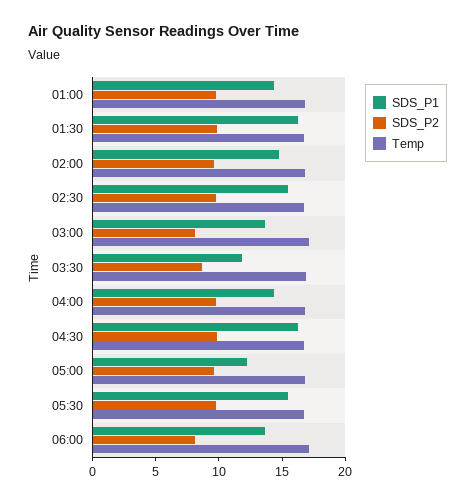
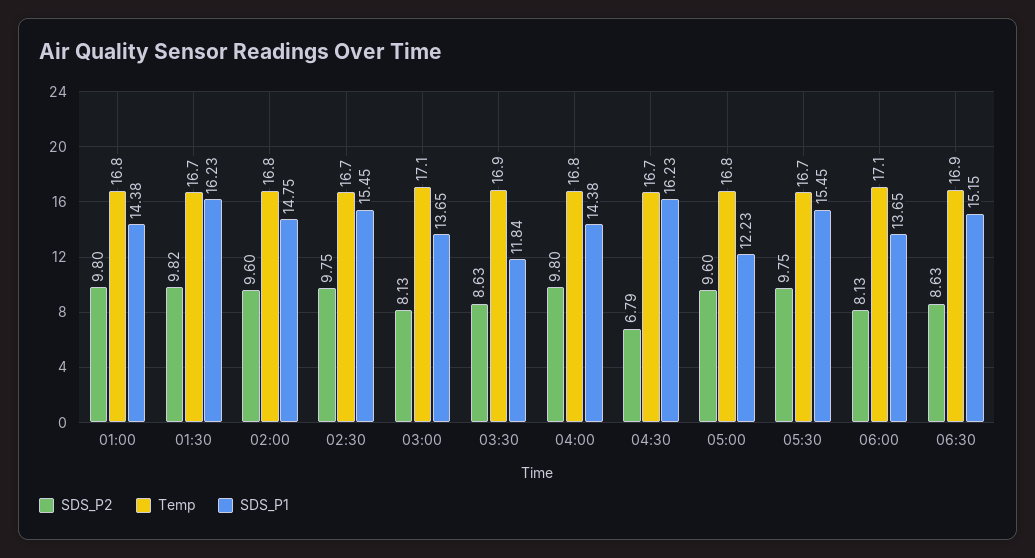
SDS_P2, 04:30: 10 -> 6.79
SDS_P2, 06:30: none -> 8.63
Temp, 06:30: none -> 16.9
SDS_P1, 06:30: none -> 15.15

